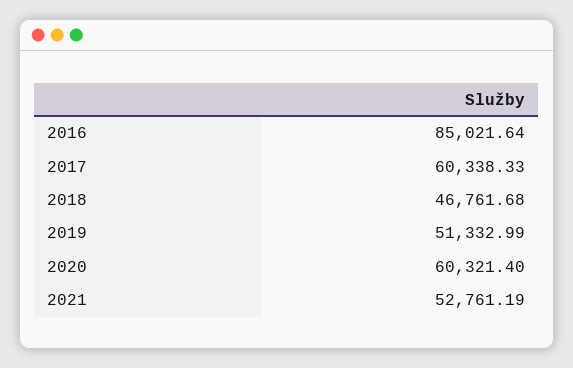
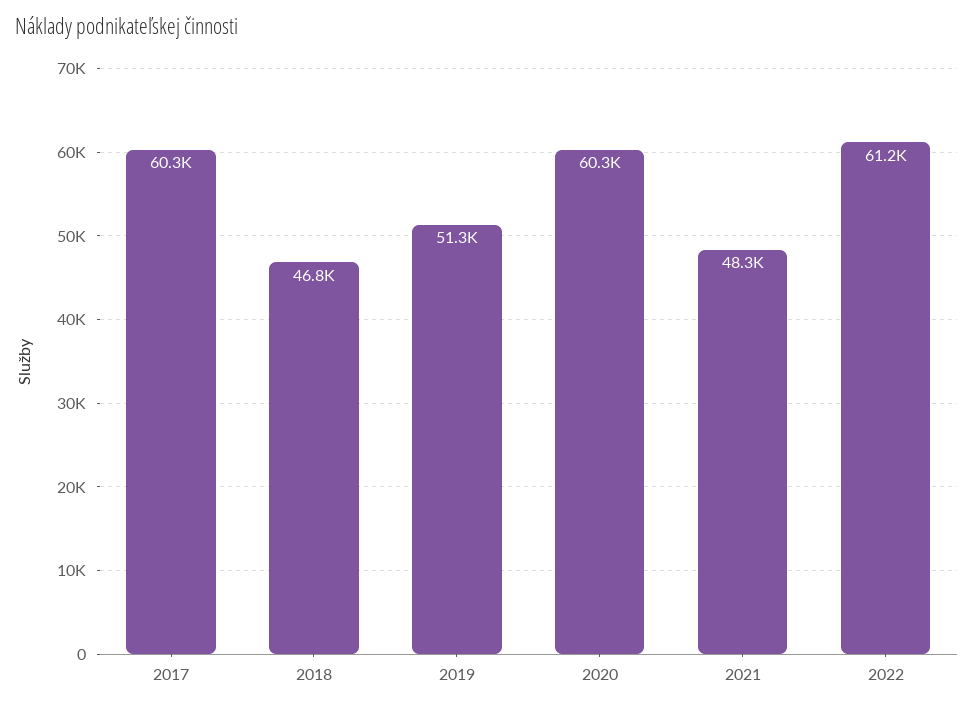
2016: 85021.64 -> none
2021: 52761.19 -> 48300
2022: none -> 61200

